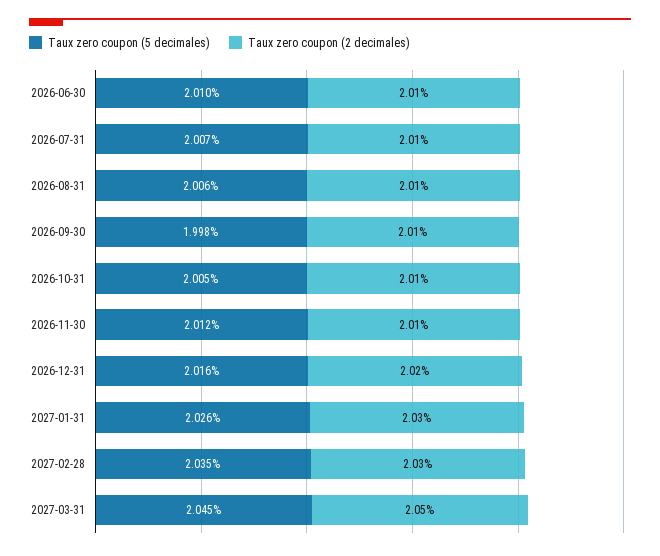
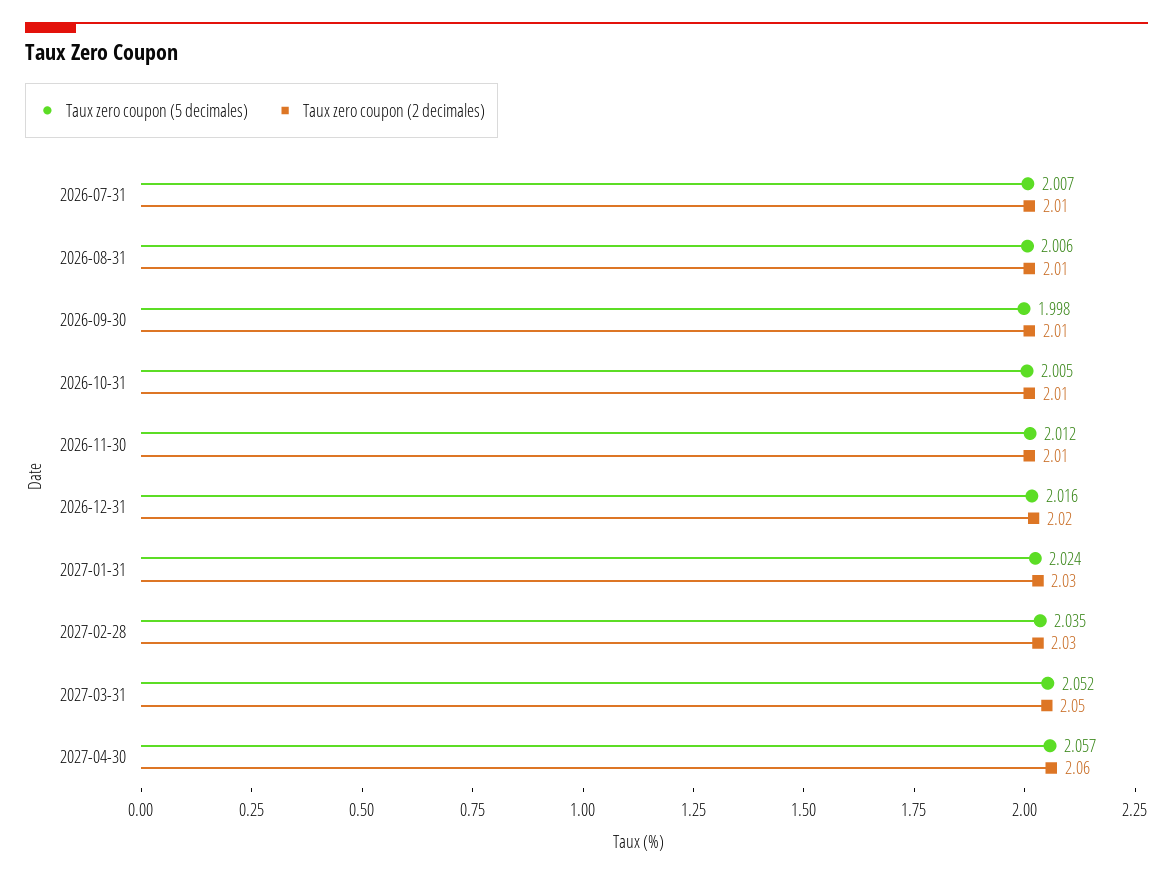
Taux zero coupon (5 decimales), 2026-06-30: 2.01 -> none
Taux zero coupon (2 decimales), 2026-06-30: 2.01 -> none
Taux zero coupon (5 decimales), 2027-01-31: 2.026 -> 2.024
Taux zero coupon (5 decimales), 2027-03-31: 2.045 -> 2.052
Taux zero coupon (5 decimales), 2027-04-30: none -> 2.057
Taux zero coupon (2 decimales), 2027-04-30: none -> 2.06

